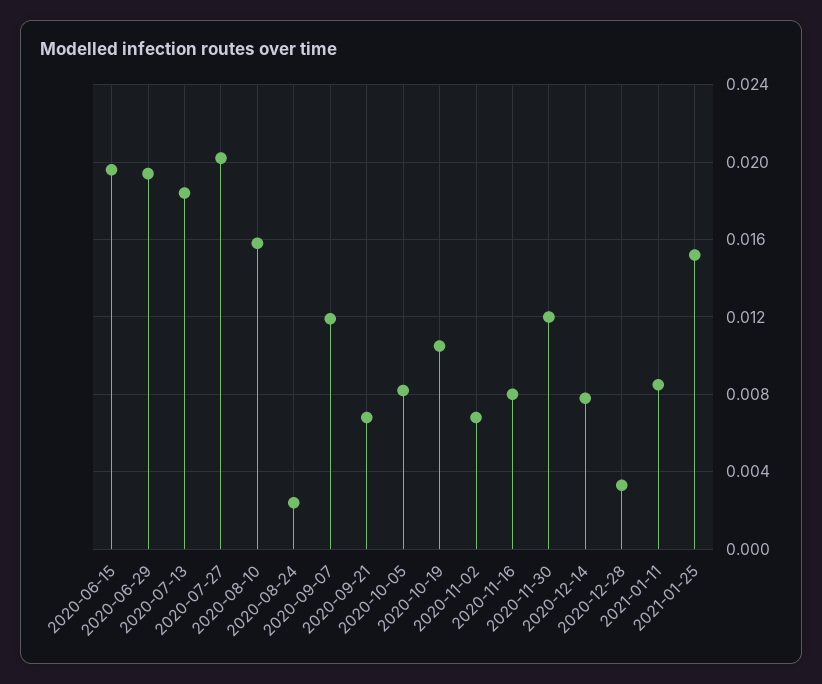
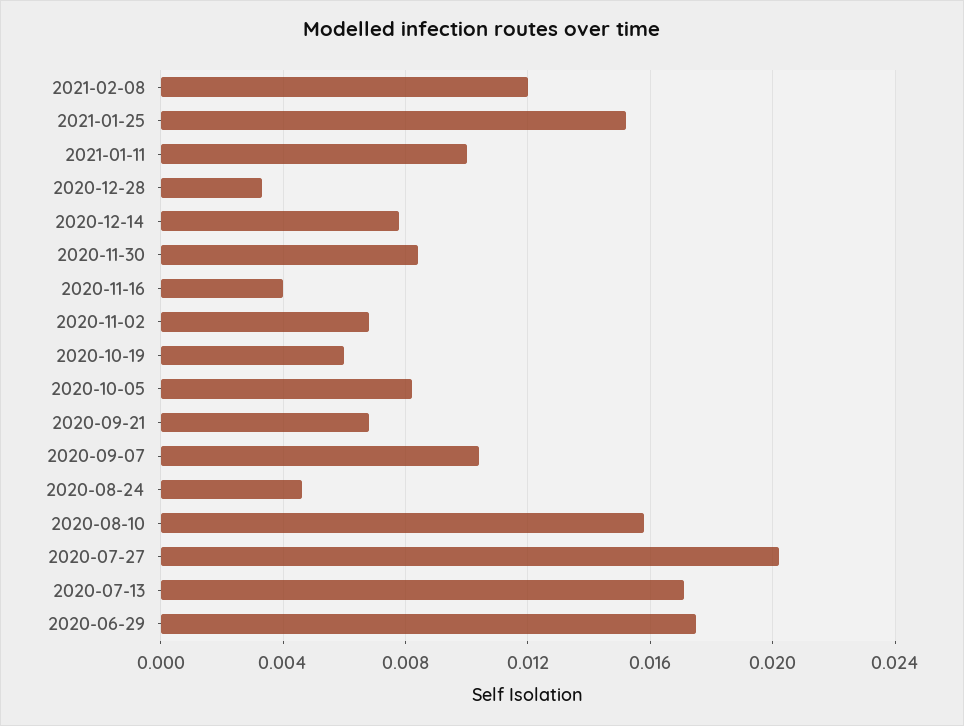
2020-06-15: 0.0195 -> none
2020-06-29: 0.0195 -> 0.0175
2020-07-13: 0.0185 -> 0.017
2020-08-24: 0.0025 -> 0.0045
2020-09-07: 0.012 -> 0.0105
2020-10-19: 0.0105 -> 0.006
2020-11-16: 0.008 -> 0.004
2020-11-30: 0.012 -> 0.0085
2021-01-11: 0.0085 -> 0.01
2021-02-08: none -> 0.012

